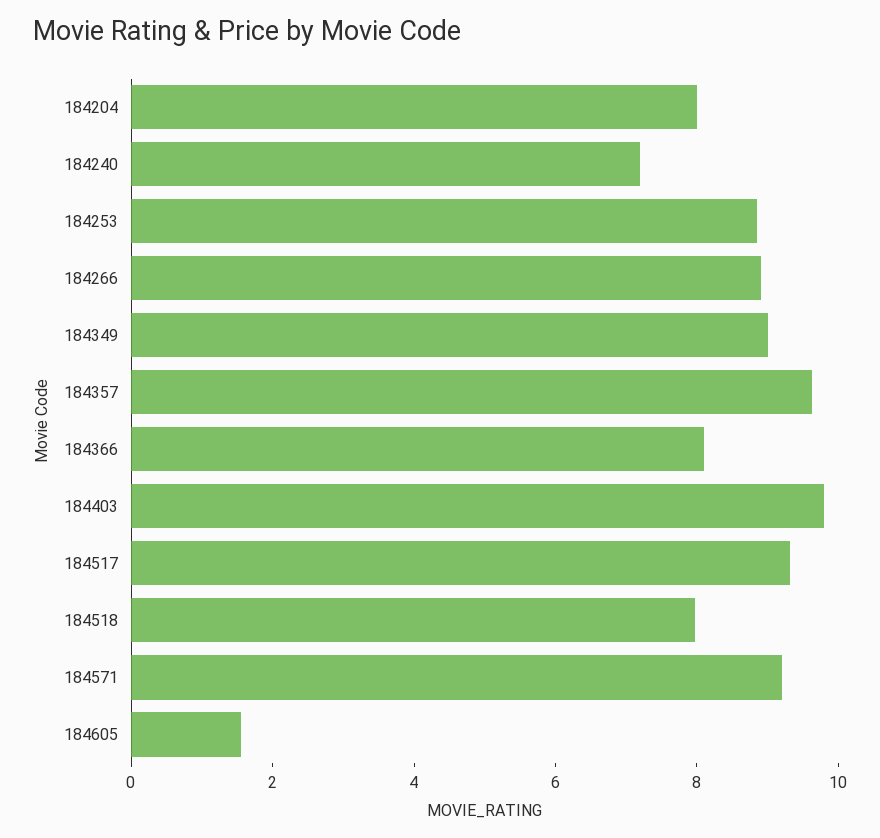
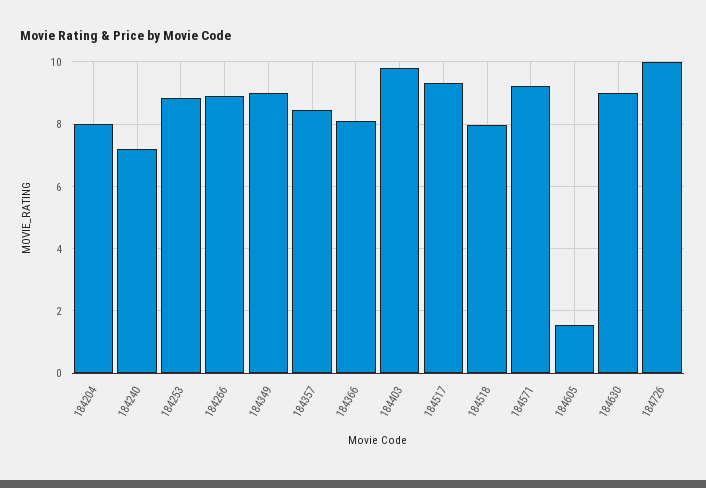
184357: 9.5 -> 8.4
184630: none -> 9
184726: none -> 10

